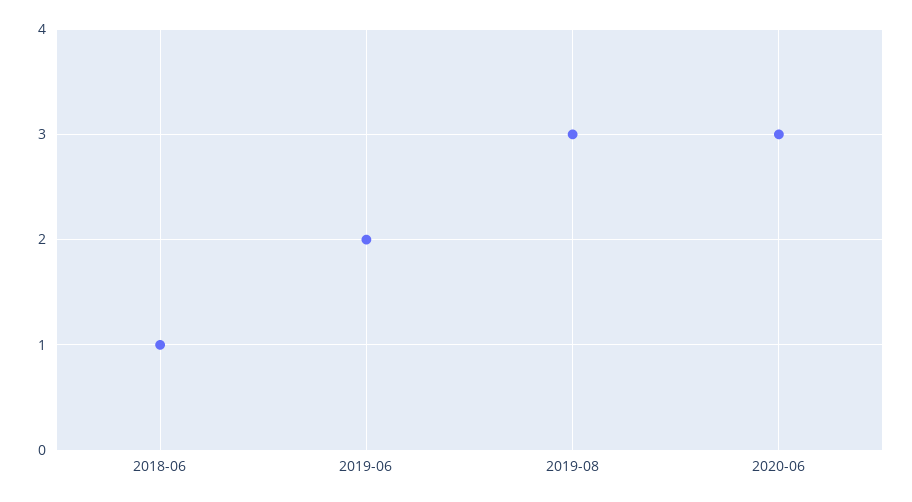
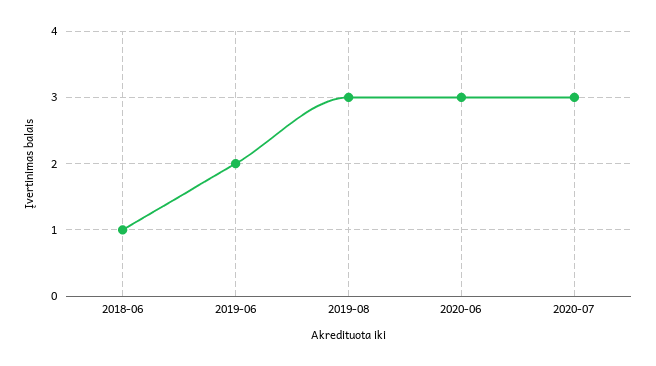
2020-07: none -> 3

